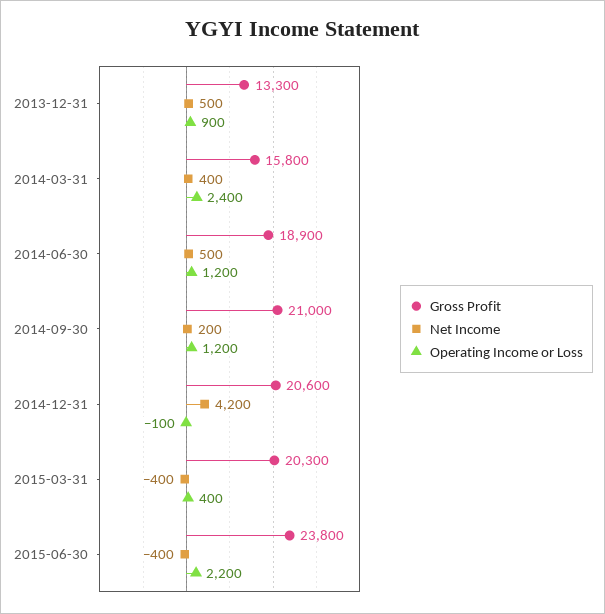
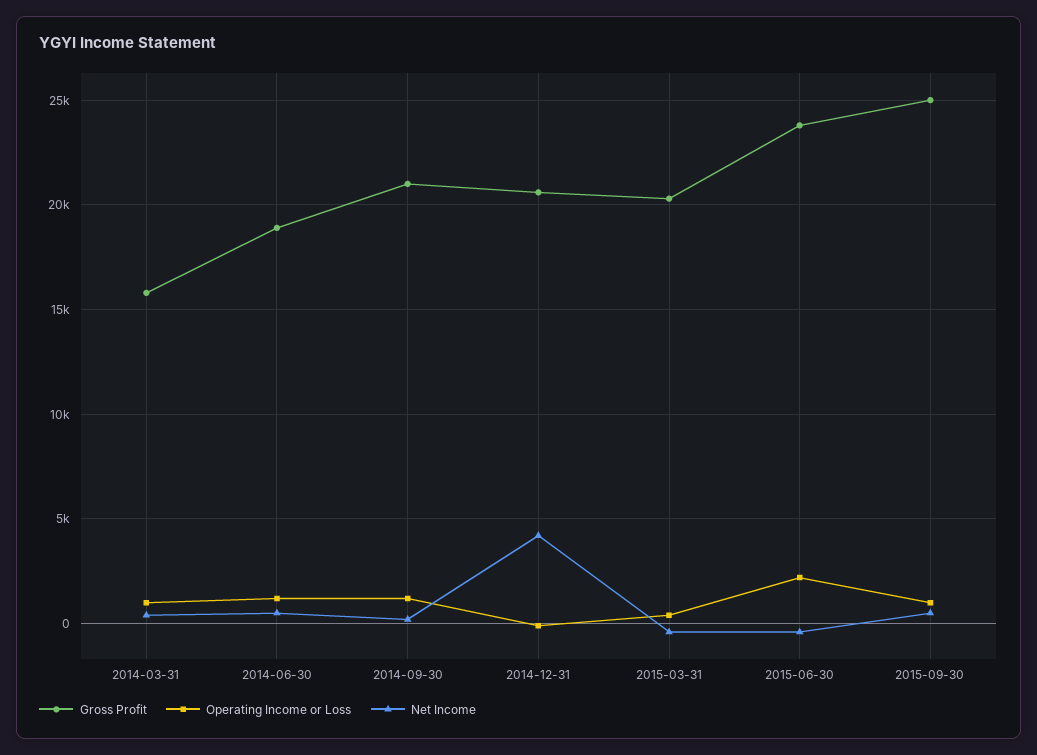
Gross Profit, 2013-12-31: 13300 -> none
Net Income, 2013-12-31: 500 -> none
Operating Income or Loss, 2013-12-31: 900 -> none
Operating Income or Loss, 2014-03-31: 2400 -> 1000
Gross Profit, 2015-09-30: none -> 25000
Operating Income or Loss, 2015-09-30: none -> 1000
Net Income, 2015-09-30: none -> 500

